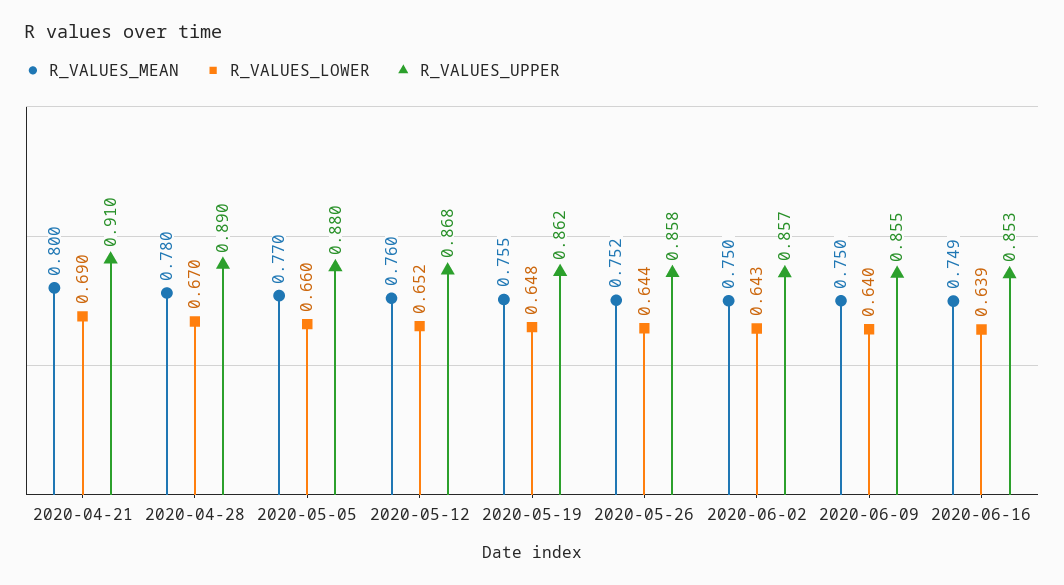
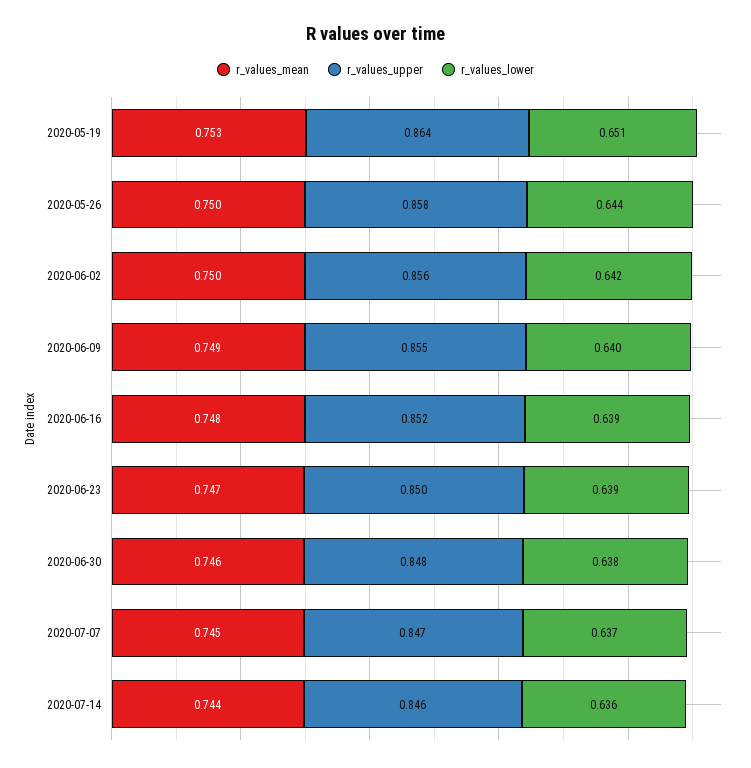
R_VALUES_MEAN, 2020-04-21: 0.8 -> none
R_VALUES_LOWER, 2020-04-21: 0.69 -> none
R_VALUES_UPPER, 2020-04-21: 0.91 -> none
R_VALUES_MEAN, 2020-04-28: 0.78 -> none
R_VALUES_LOWER, 2020-04-28: 0.67 -> none
R_VALUES_UPPER, 2020-04-28: 0.89 -> none
R_VALUES_MEAN, 2020-05-05: 0.77 -> none
R_VALUES_LOWER, 2020-05-05: 0.66 -> none
R_VALUES_UPPER, 2020-05-05: 0.88 -> none
R_VALUES_MEAN, 2020-05-12: 0.76 -> none
R_VALUES_LOWER, 2020-05-12: 0.652 -> none
R_VALUES_UPPER, 2020-05-12: 0.868 -> none
R_VALUES_MEAN, 2020-05-19: 0.755 -> 0.753
R_VALUES_LOWER, 2020-05-19: 0.648 -> 0.651
R_VALUES_UPPER, 2020-05-19: 0.862 -> 0.864
R_VALUES_MEAN, 2020-05-26: 0.752 -> 0.75
R_VALUES_LOWER, 2020-06-02: 0.643 -> 0.642
R_VALUES_UPPER, 2020-06-02: 0.857 -> 0.856
R_VALUES_MEAN, 2020-06-09: 0.75 -> 0.749
R_VALUES_MEAN, 2020-06-16: 0.749 -> 0.748
R_VALUES_UPPER, 2020-06-16: 0.853 -> 0.852
R_VALUES_MEAN, 2020-06-23: none -> 0.747
R_VALUES_UPPER, 2020-06-23: none -> 0.85
R_VALUES_LOWER, 2020-06-23: none -> 0.639
R_VALUES_MEAN, 2020-06-30: none -> 0.746
R_VALUES_UPPER, 2020-06-30: none -> 0.848
R_VALUES_LOWER, 2020-06-30: none -> 0.638
R_VALUES_MEAN, 2020-07-07: none -> 0.745
R_VALUES_UPPER, 2020-07-07: none -> 0.847
R_VALUES_LOWER, 2020-07-07: none -> 0.637
R_VALUES_MEAN, 2020-07-14: none -> 0.744
R_VALUES_UPPER, 2020-07-14: none -> 0.846
R_VALUES_LOWER, 2020-07-14: none -> 0.636

